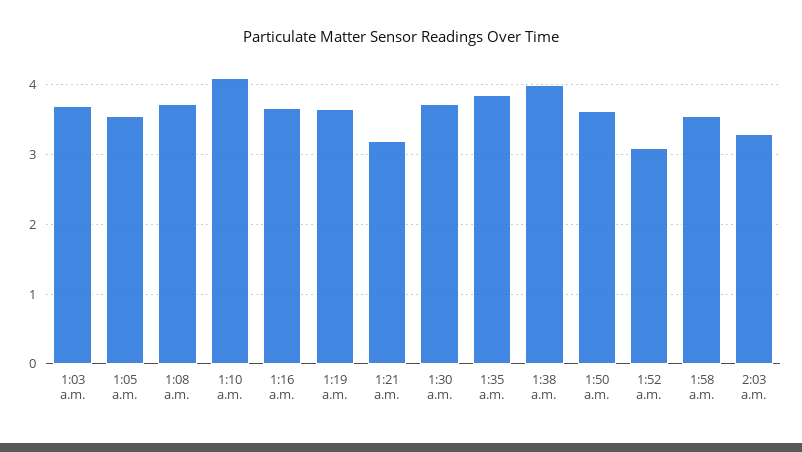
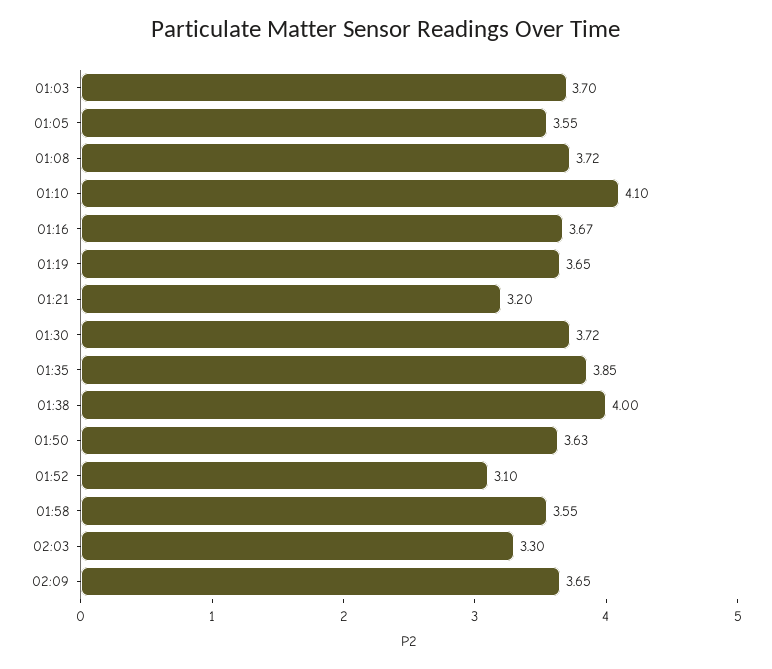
02:09: none -> 3.65

